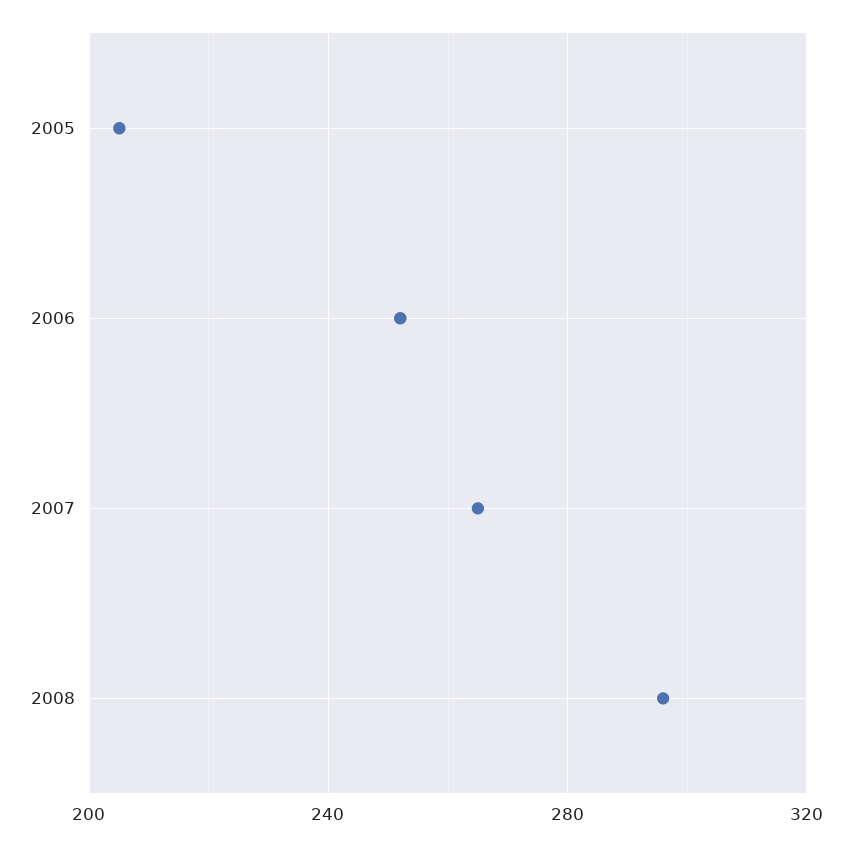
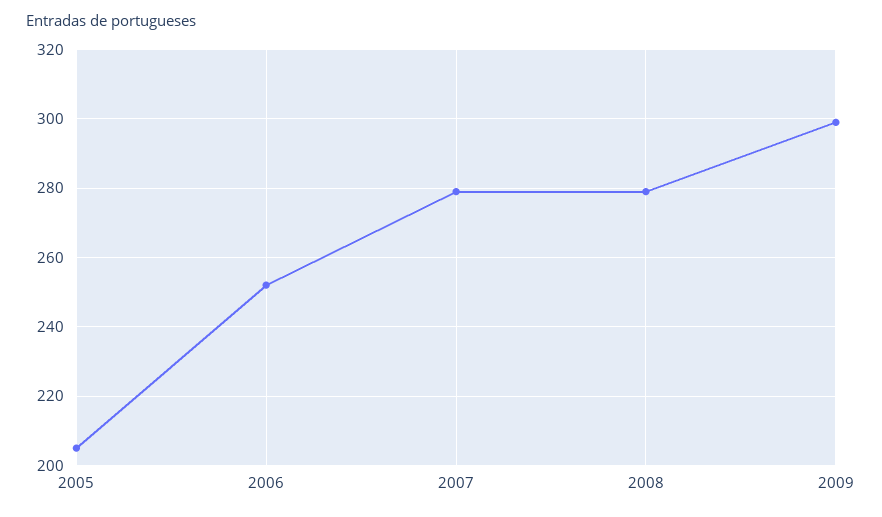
2007: 265 -> 280
2008: 295 -> 280
2009: none -> 300

